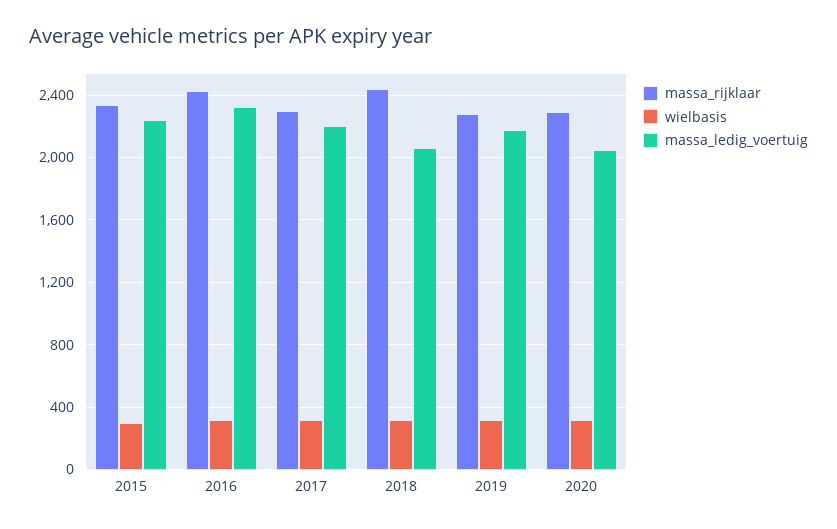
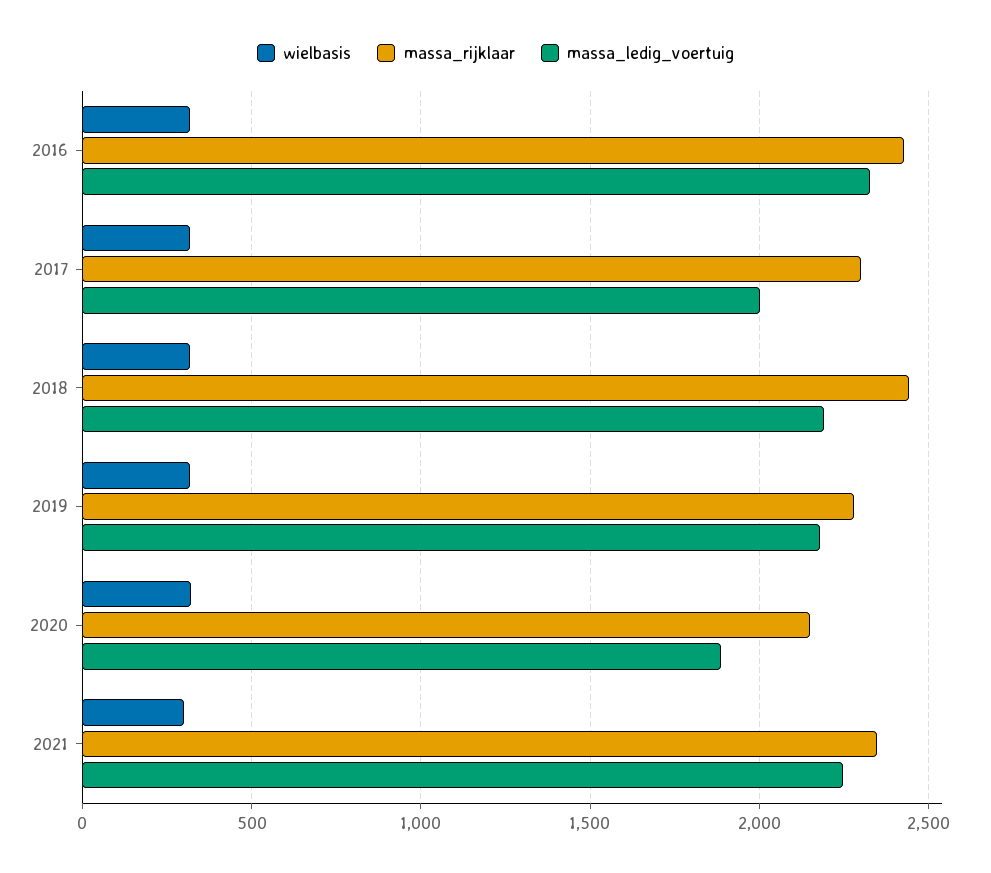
massa_rijklaar, 2015: 2350 -> none
wielbasis, 2015: 300 -> none
massa_ledig_voertuig, 2015: 2250 -> none
massa_ledig_voertuig, 2017: 2200 -> 2000
massa_ledig_voertuig, 2018: 2050 -> 2200
massa_rijklaar, 2020: 2300 -> 2150
massa_ledig_voertuig, 2020: 2050 -> 1900
wielbasis, 2021: none -> 300
massa_rijklaar, 2021: none -> 2350
massa_ledig_voertuig, 2021: none -> 2250

